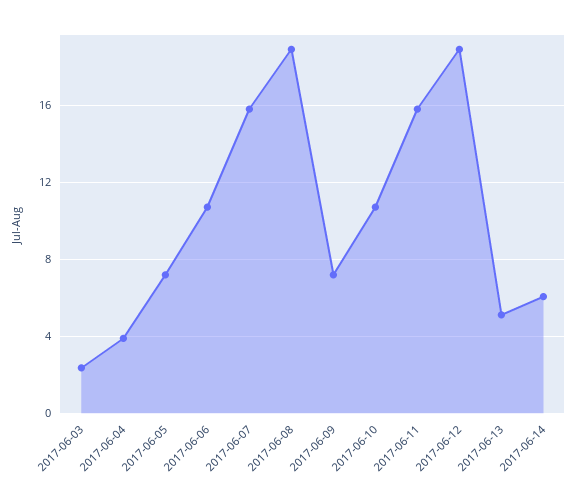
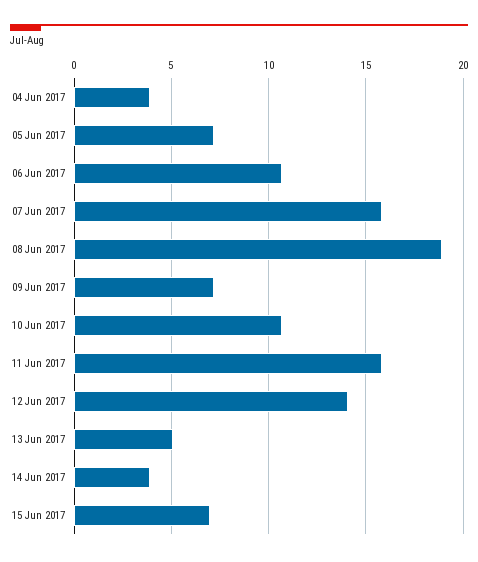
2017-06-03: 2.5 -> none
2017-06-12: 19 -> 14
2017-06-14: 6 -> 4
15 Jun 2017: none -> 7

